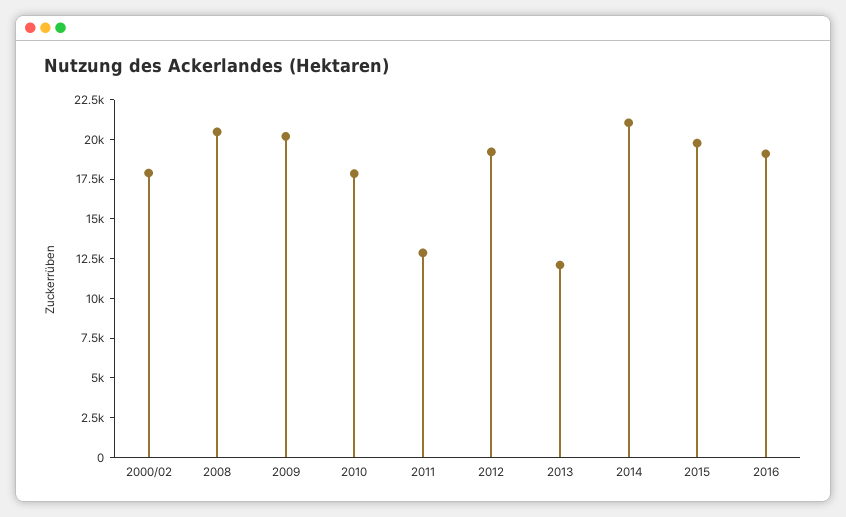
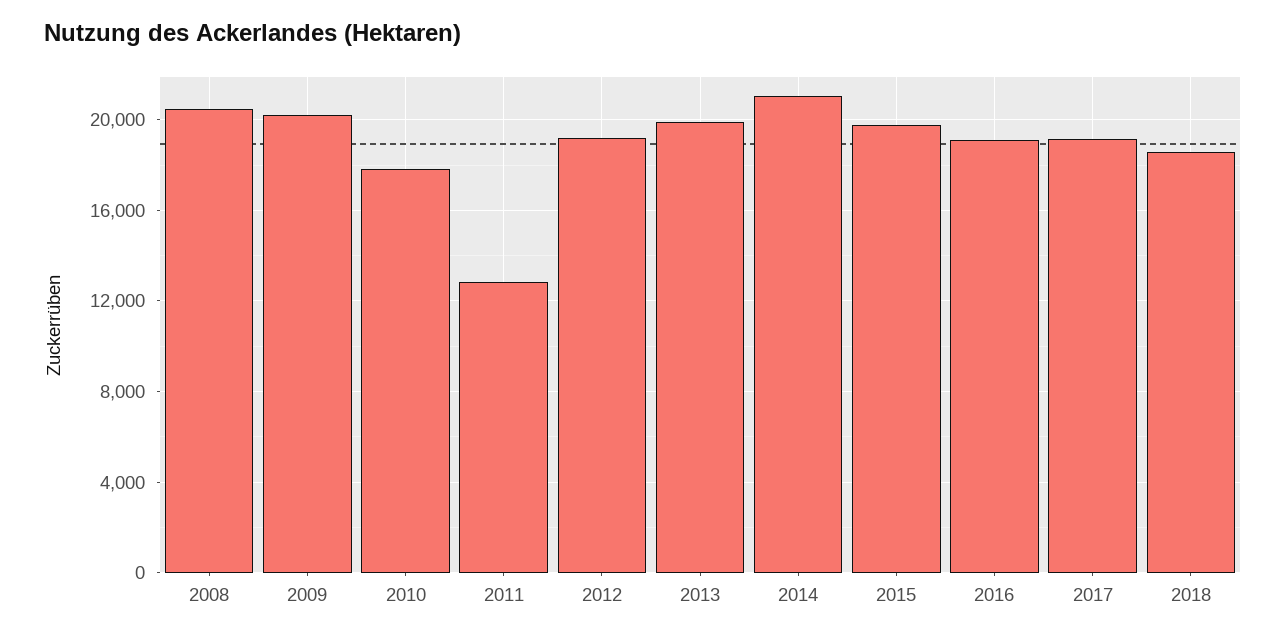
2000/02: 17500 -> none
2013: 12500 -> 20000
2017: none -> 19000
2018: none -> 18500

